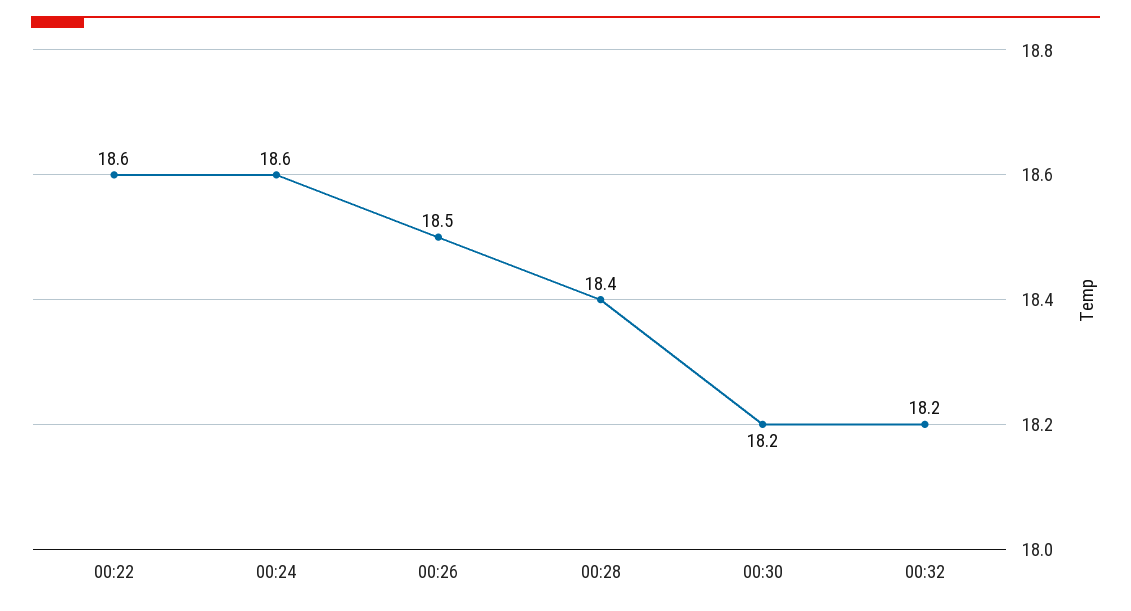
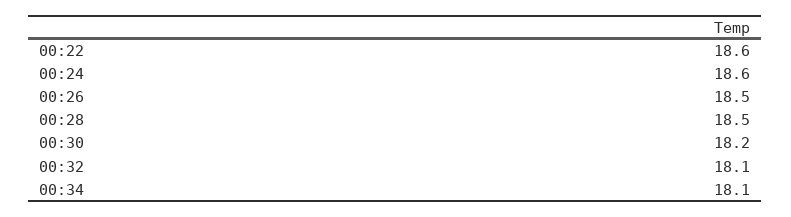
00:28: 18.4 -> 18.5
00:32: 18.2 -> 18.1
00:34: none -> 18.1

